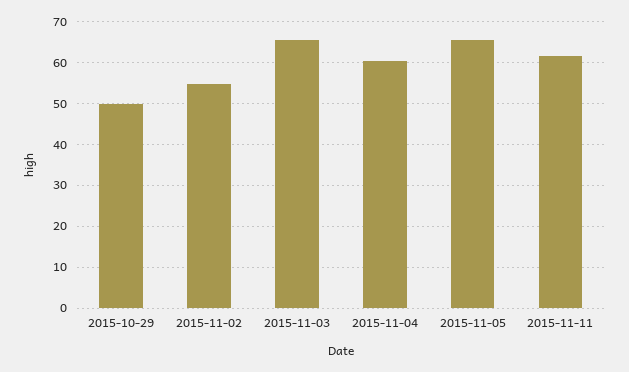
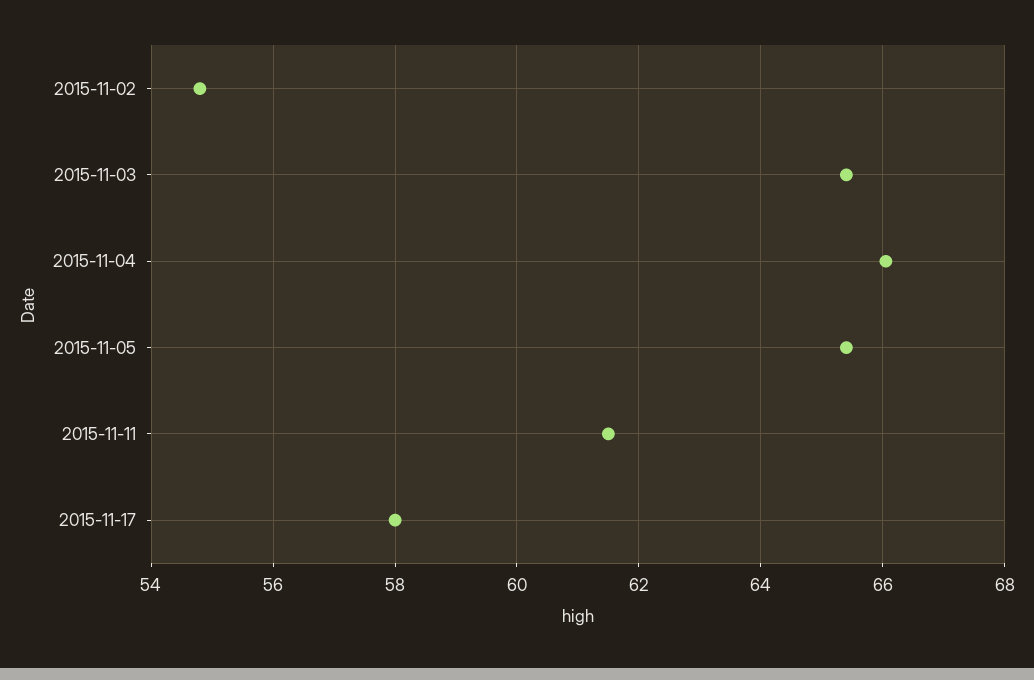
2015-10-29: 50 -> none
2015-11-04: 60 -> 66
2015-11-17: none -> 58

